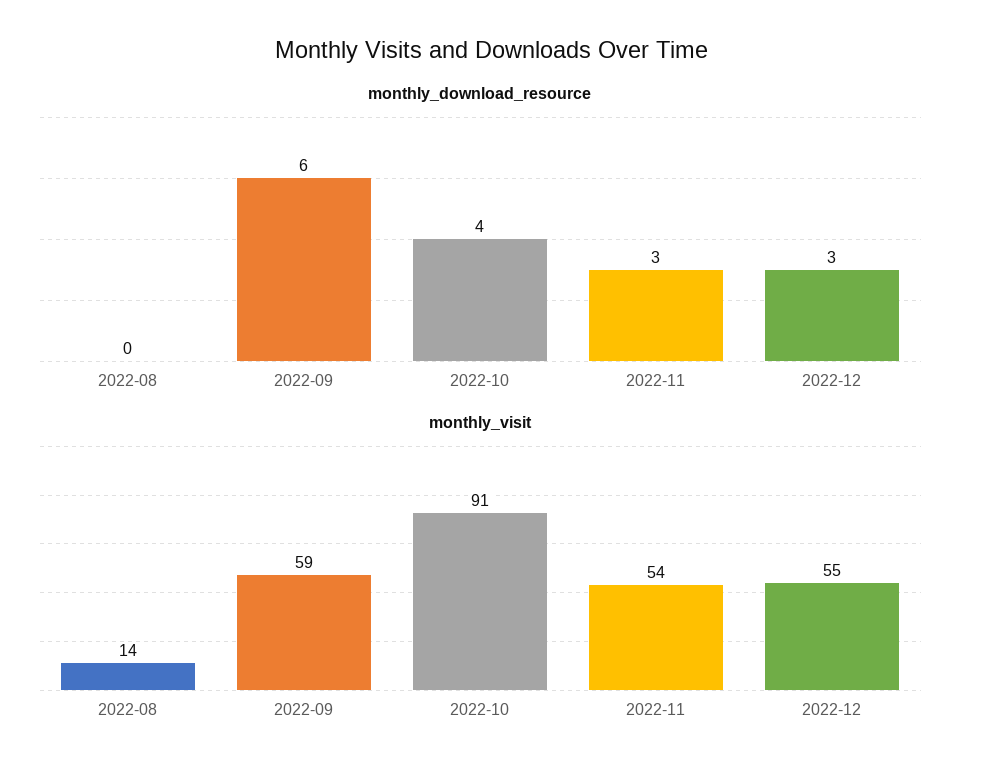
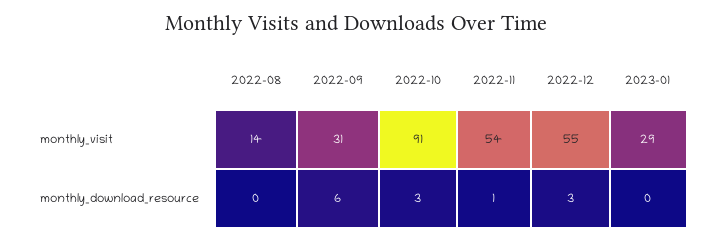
monthly_download_resource, 2022-10: 4 -> 3
monthly_download_resource, 2022-11: 3 -> 1
monthly_visit, 2022-09: 59 -> 31
monthly_visit, 2023-01: none -> 29
monthly_download_resource, 2023-01: none -> 0

